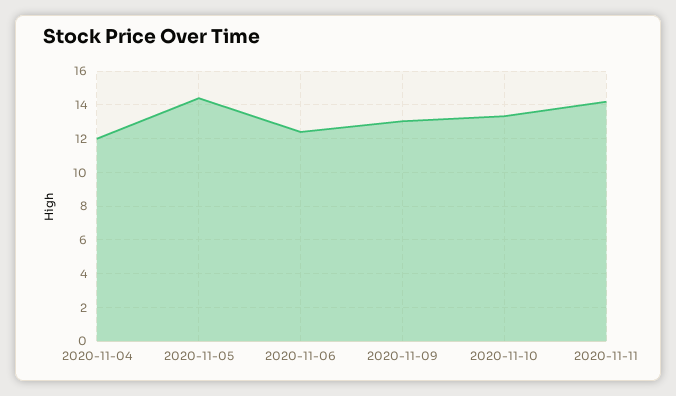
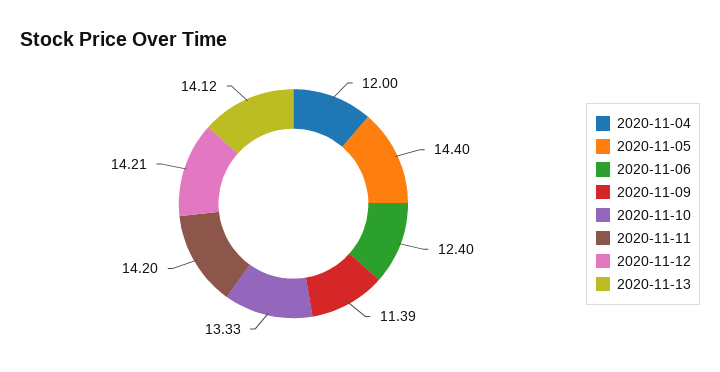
2020-11-09: 13 -> 11.39
2020-11-12: none -> 14.21
2020-11-13: none -> 14.12

